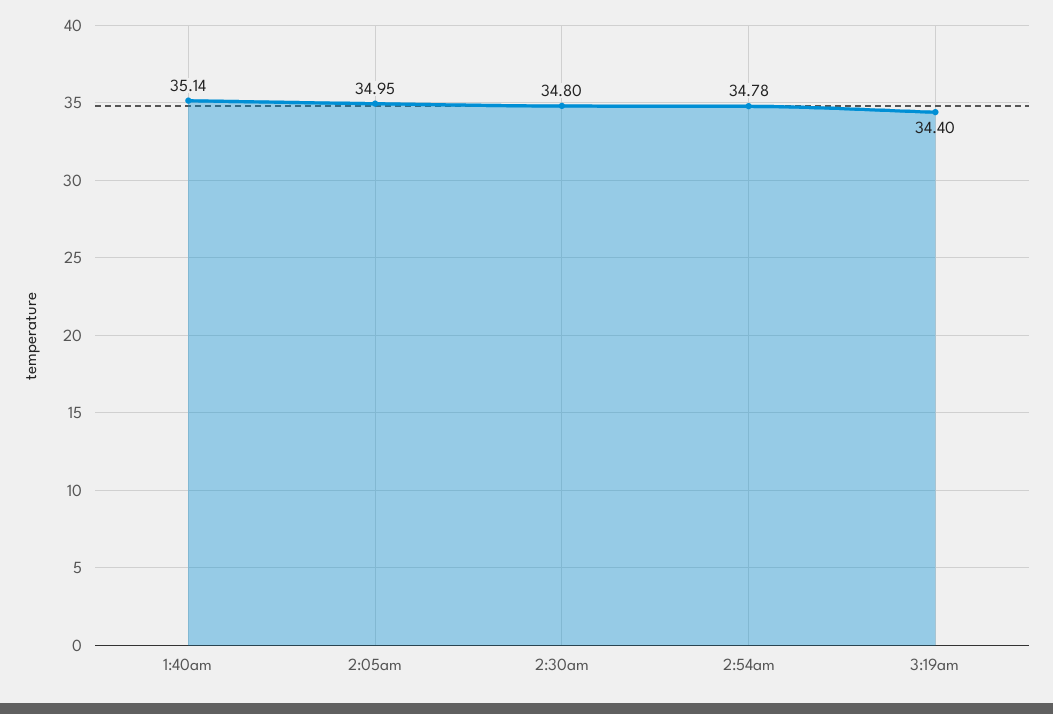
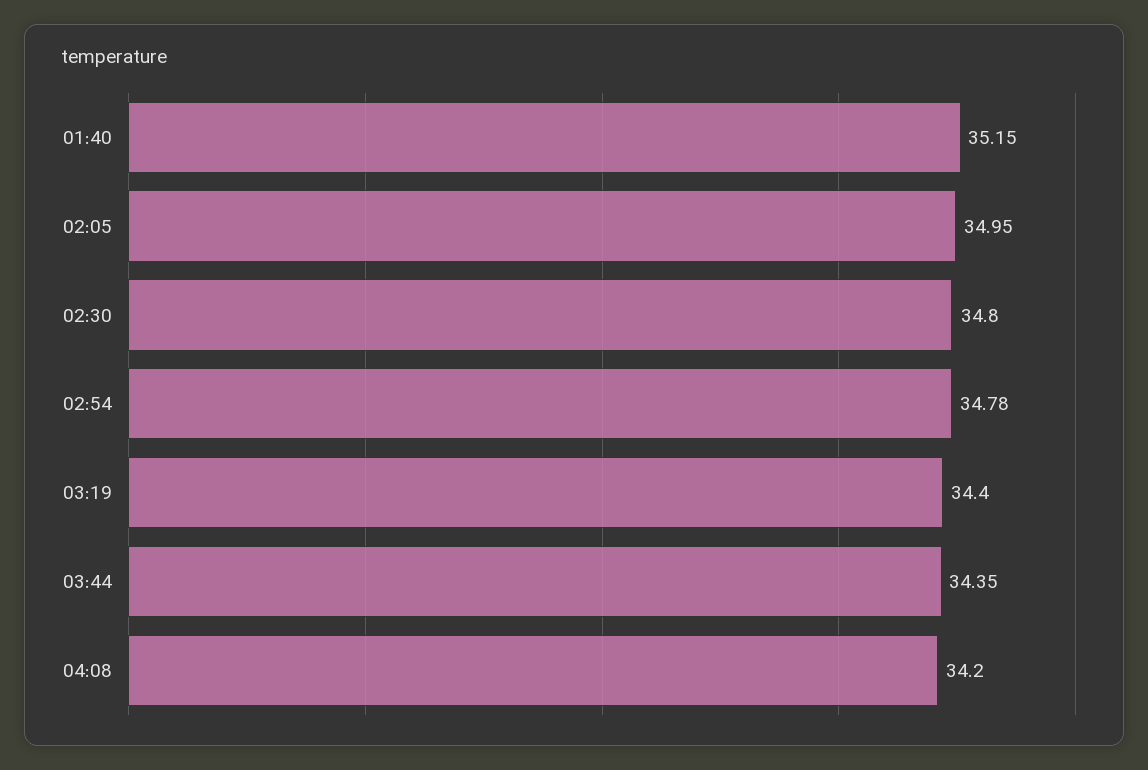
1:40am: 35.14 -> 35.15
03:44: none -> 34.35
04:08: none -> 34.2

